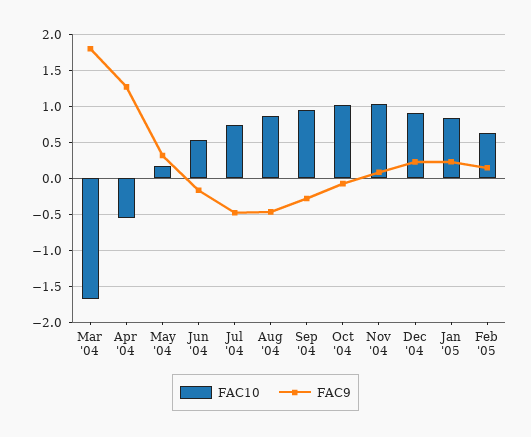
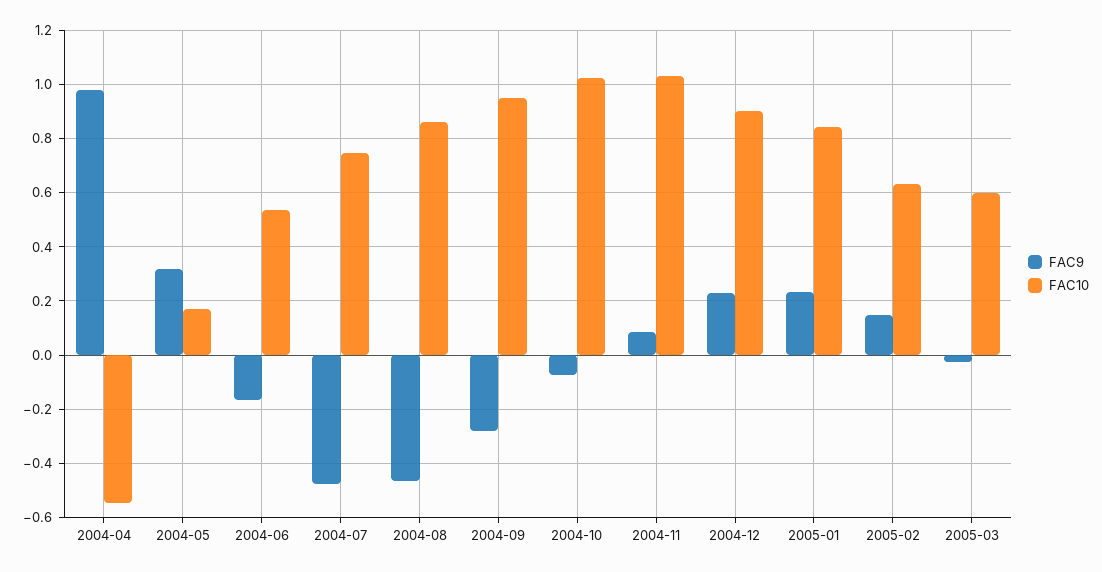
FAC10, Mar '04: -1.7 -> none
FAC9, Mar '04: 1.8 -> none
FAC9, Apr '04: 1.3 -> 0.975
FAC9, 2005-03: none -> -0.025
FAC10, 2005-03: none -> 0.6

